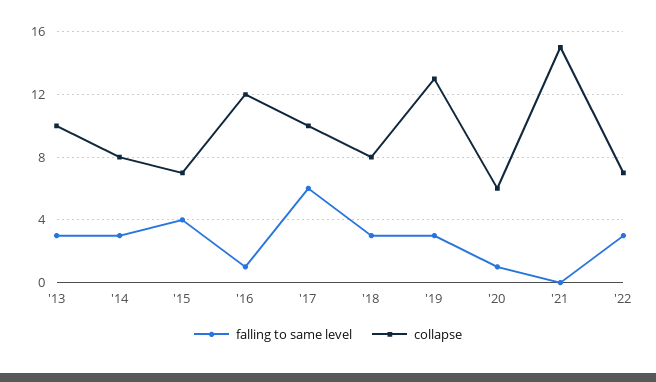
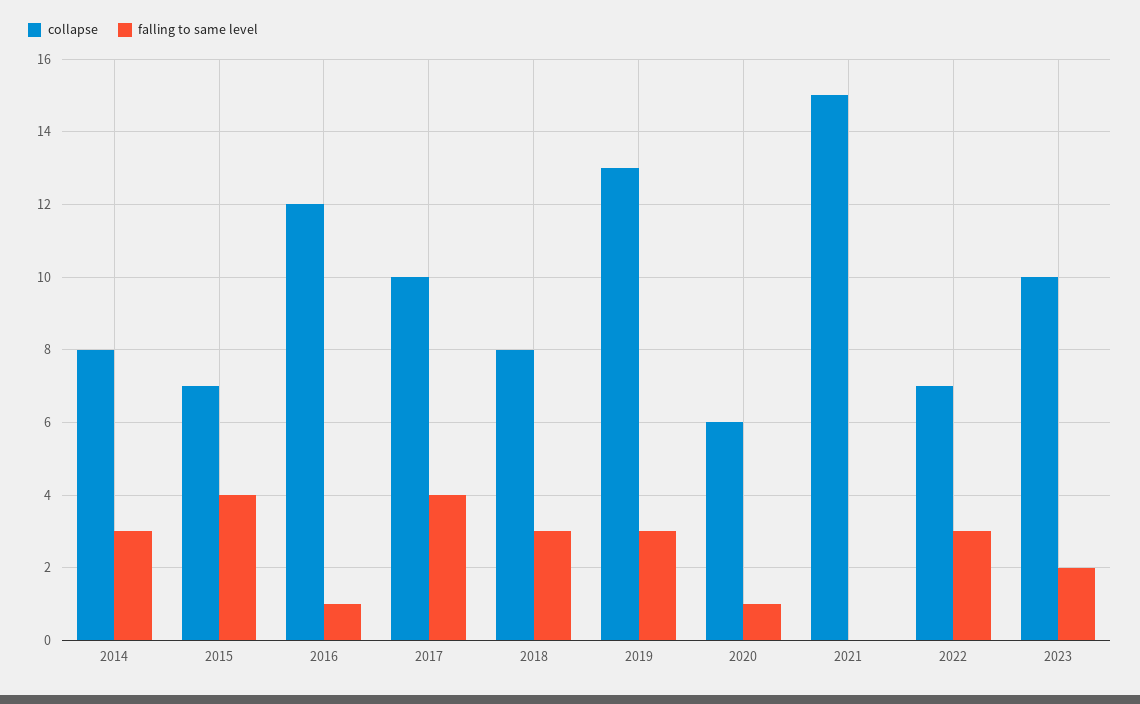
falling to same level, '13: 3 -> none
collapse, '13: 10 -> none
falling to same level, '17: 6 -> 4
collapse, 2023: none -> 10
falling to same level, 2023: none -> 2

